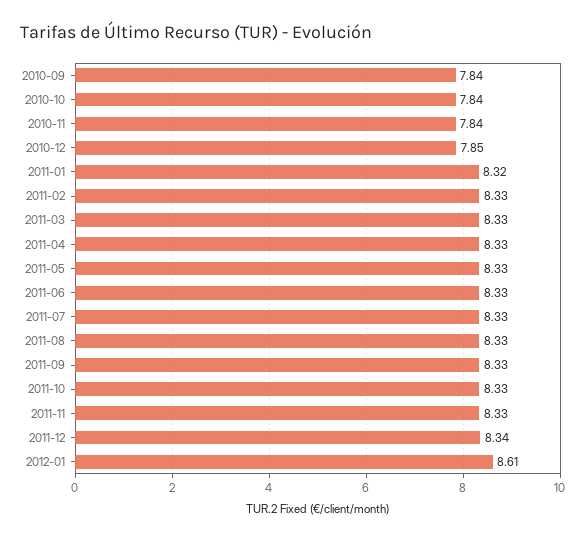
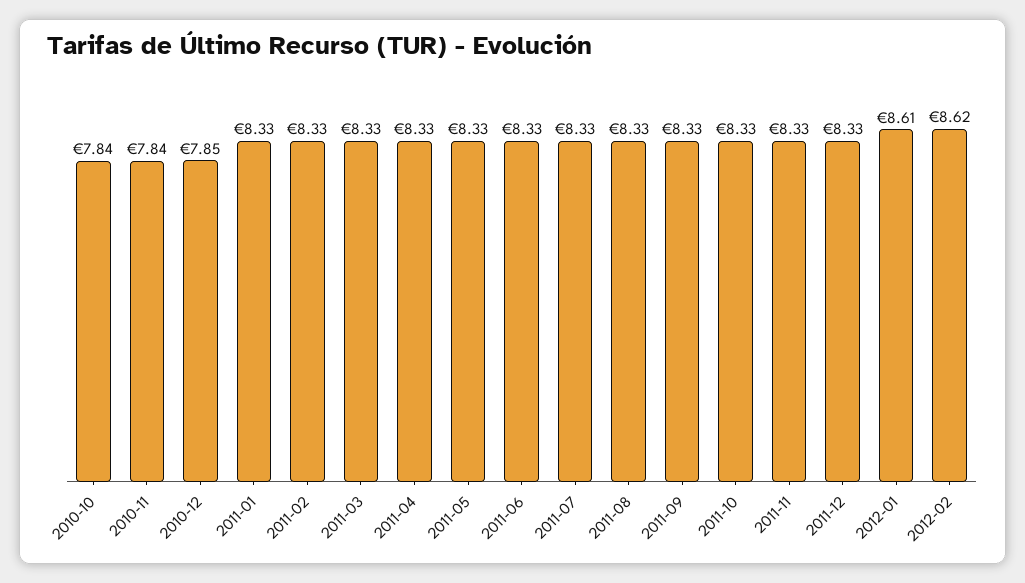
2010-09: 7.84 -> none
2011-01: 8.32 -> 8.33
2011-12: 8.34 -> 8.33
2012-02: none -> 8.62

